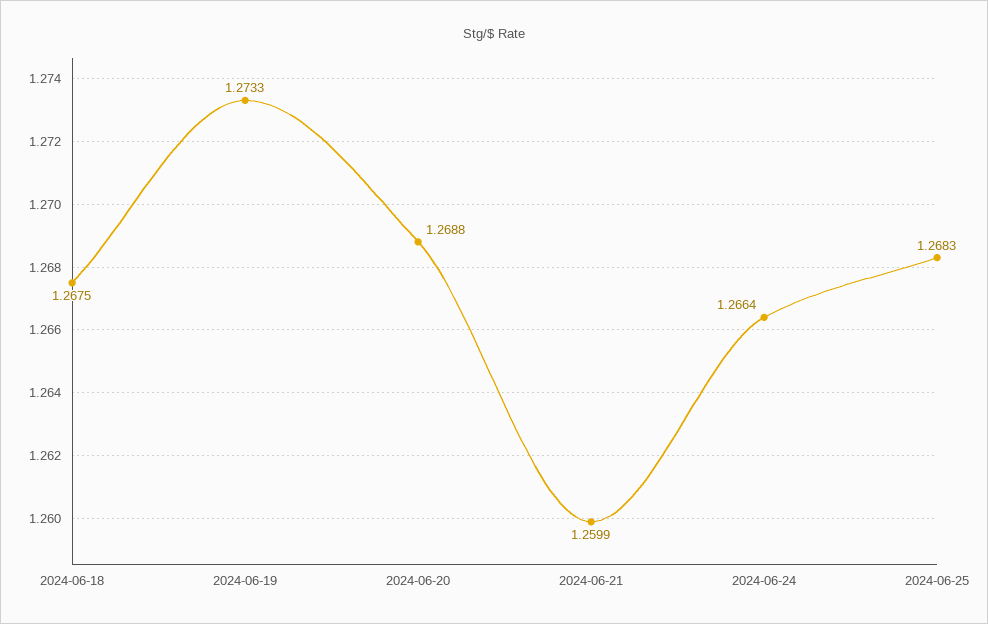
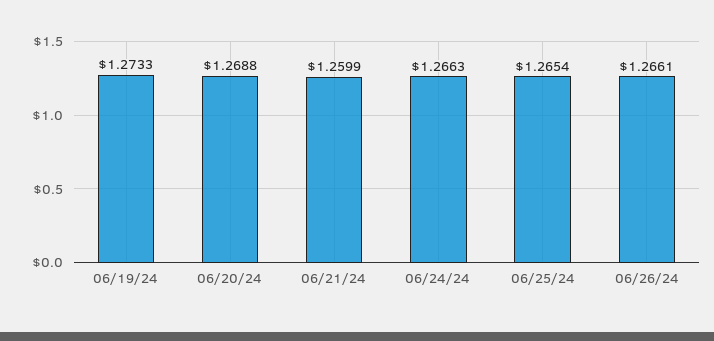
2024-06-18: 1.2675 -> none
2024-06-24: 1.2664 -> 1.2663
2024-06-25: 1.2683 -> 1.2654
06/26/24: none -> 1.2661

